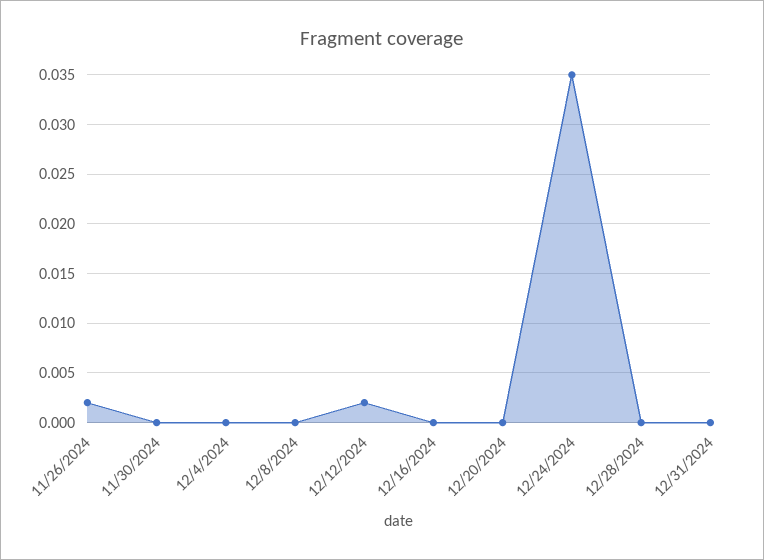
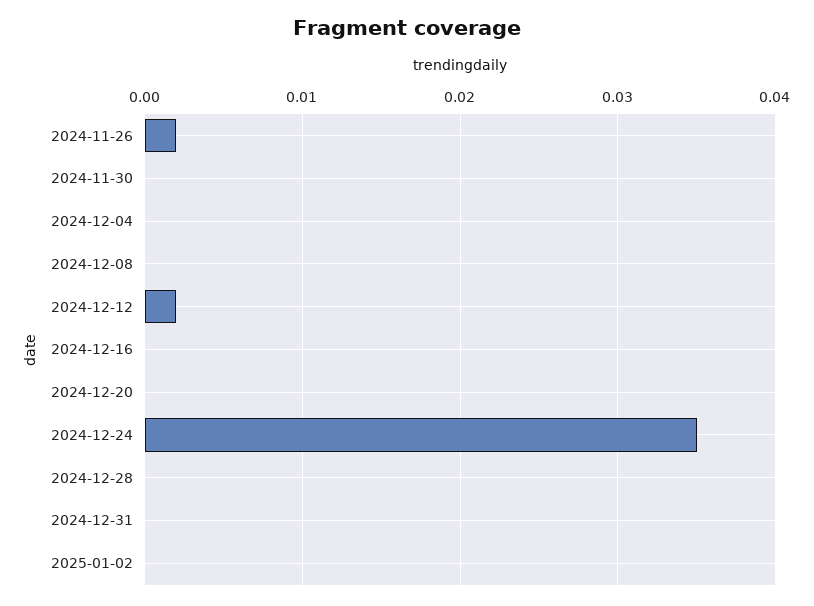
2025-01-02: none -> 0

